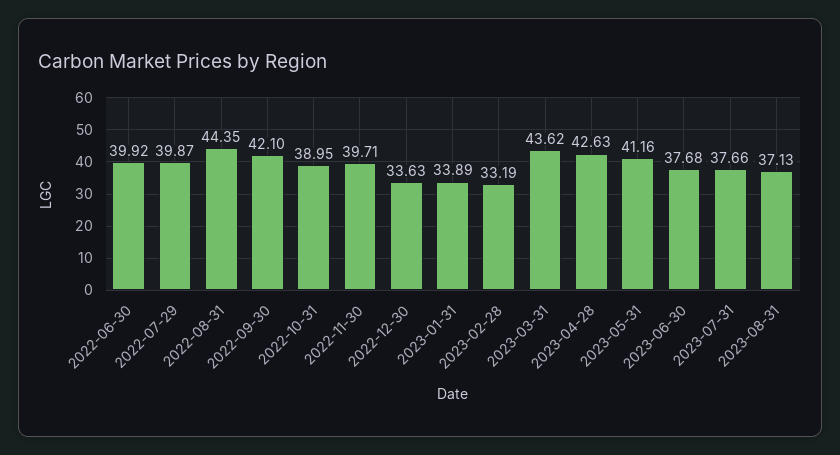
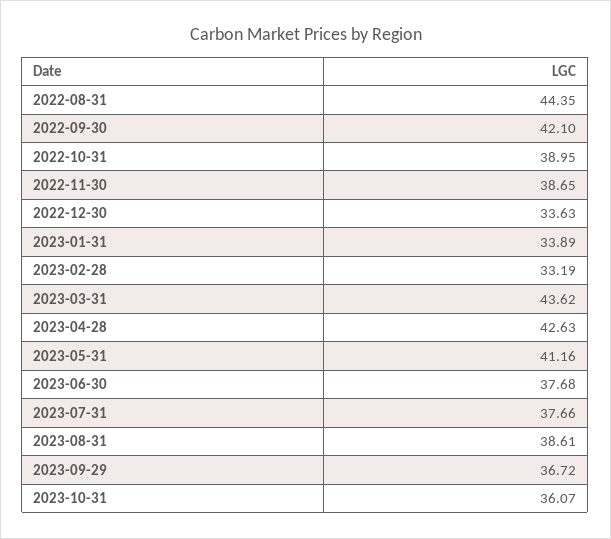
2022-06-30: 39.92 -> none
2022-07-29: 39.87 -> none
2022-11-30: 39.71 -> 38.65
2023-08-31: 37.13 -> 38.61
2023-09-29: none -> 36.72
2023-10-31: none -> 36.07

